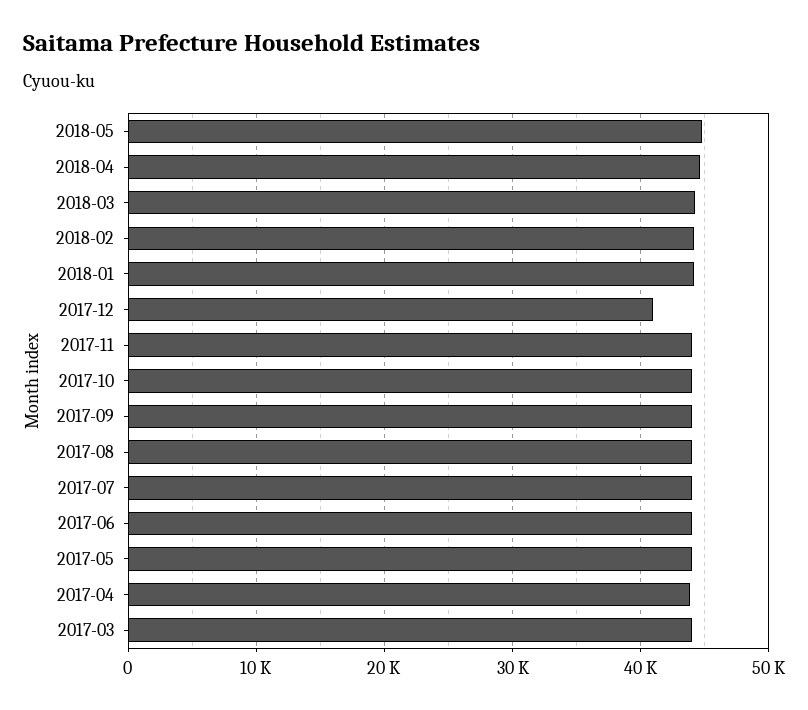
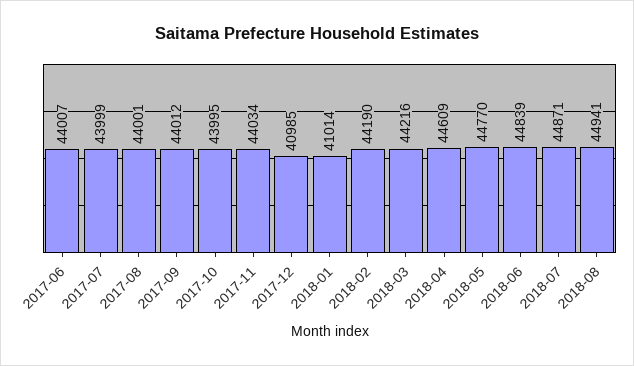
2018-01: 44000 -> 41014
2017-05: 44000 -> none
2017-04: 44000 -> none
2017-03: 44000 -> none
2018-06: none -> 44839
2018-07: none -> 44871
2018-08: none -> 44941

